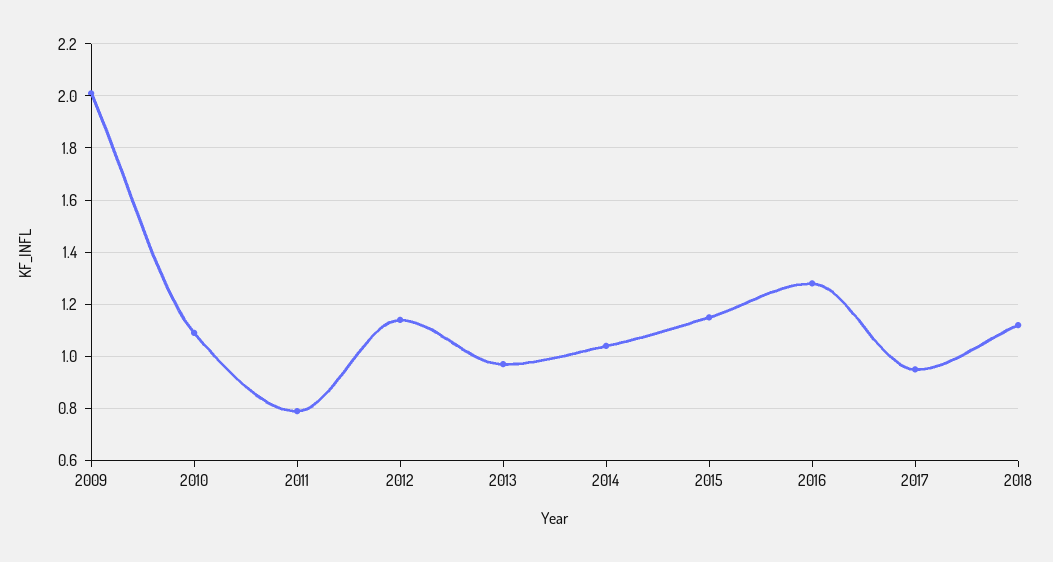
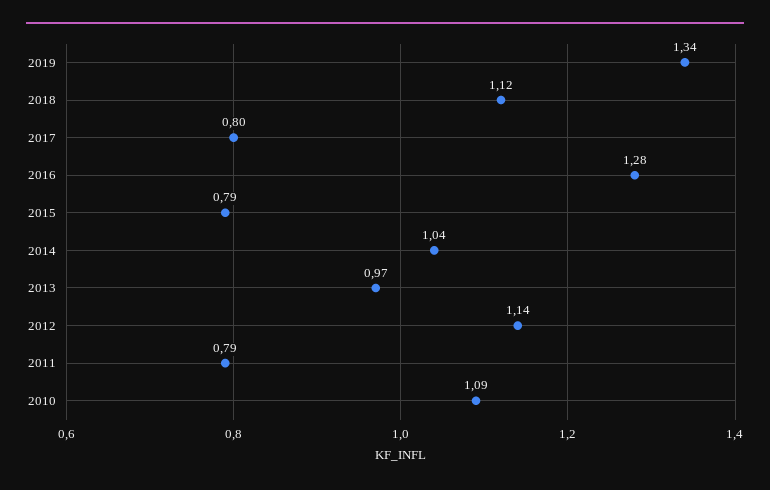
2009: 2 -> none
2015: 1.15 -> 0.79
2017: 0.95 -> 0.8
2019: none -> 1.34

